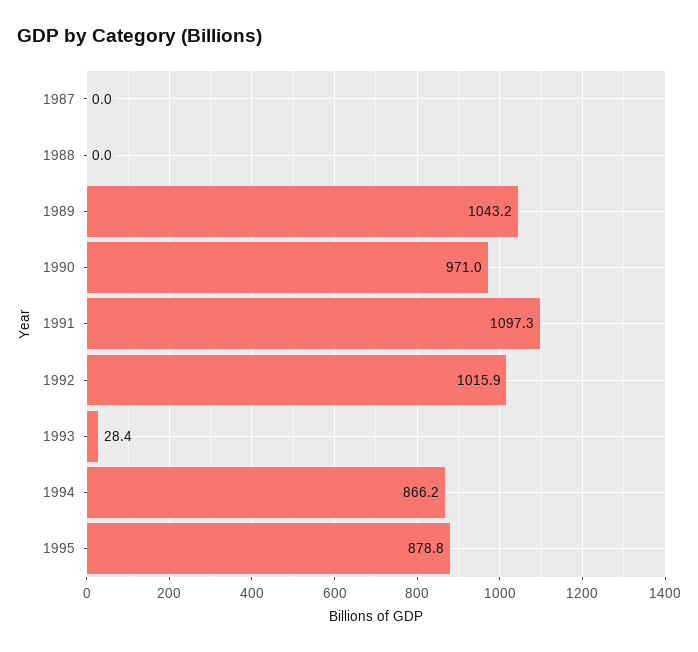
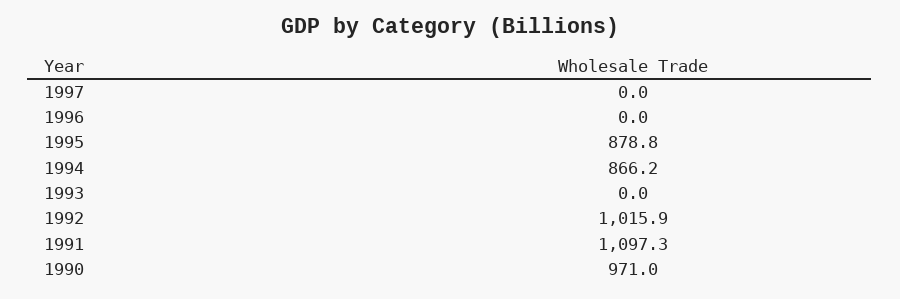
1987: 0 -> none
1988: 0 -> none
1989: 1043.2 -> none
1993: 28.4 -> 0
1997: none -> 0
1996: none -> 0

